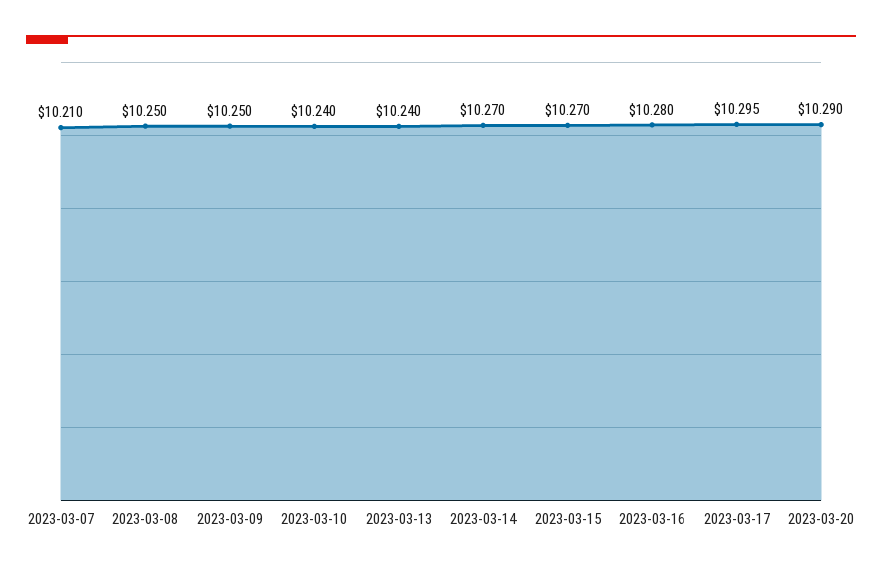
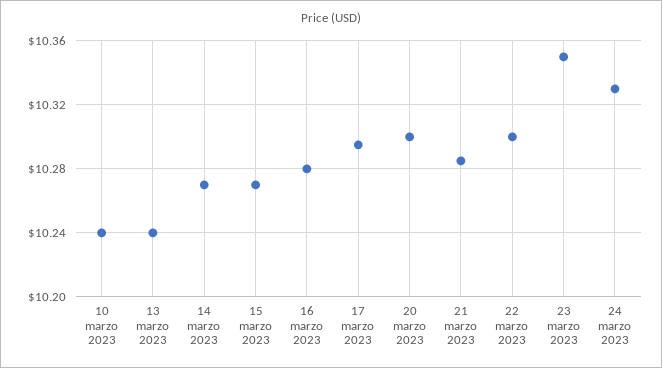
2023-03-07: 10.21 -> none
2023-03-08: 10.25 -> none
2023-03-09: 10.25 -> none
2023-03-20: 10.29 -> 10.3
21 marzo 2023: none -> 10.285
22 marzo 2023: none -> 10.3
23 marzo 2023: none -> 10.35
24 marzo 2023: none -> 10.33

